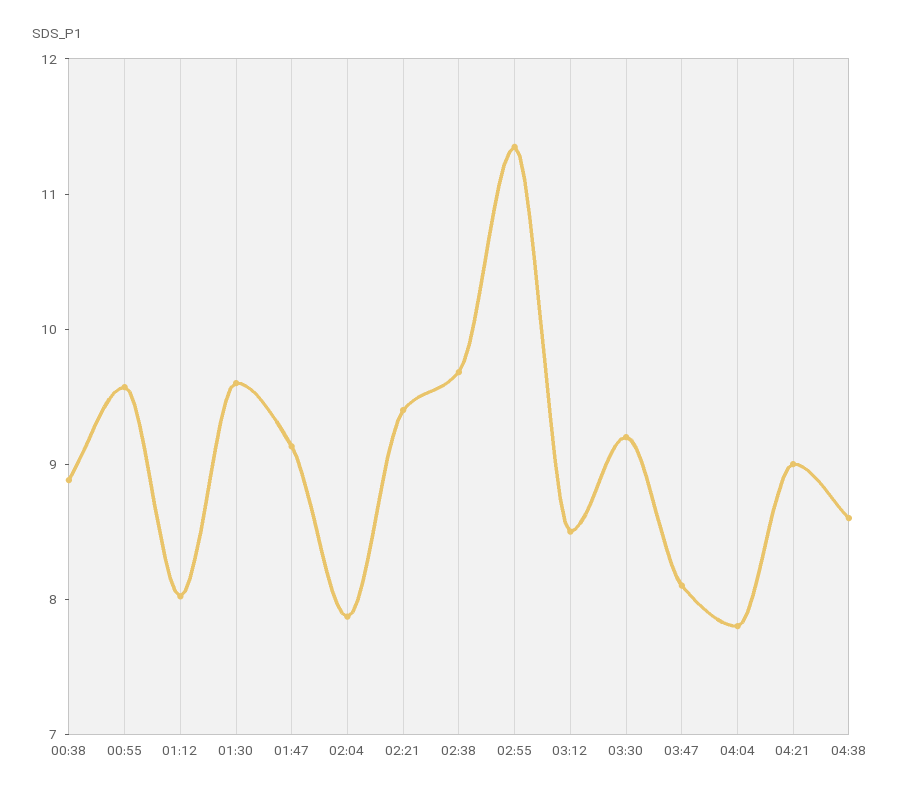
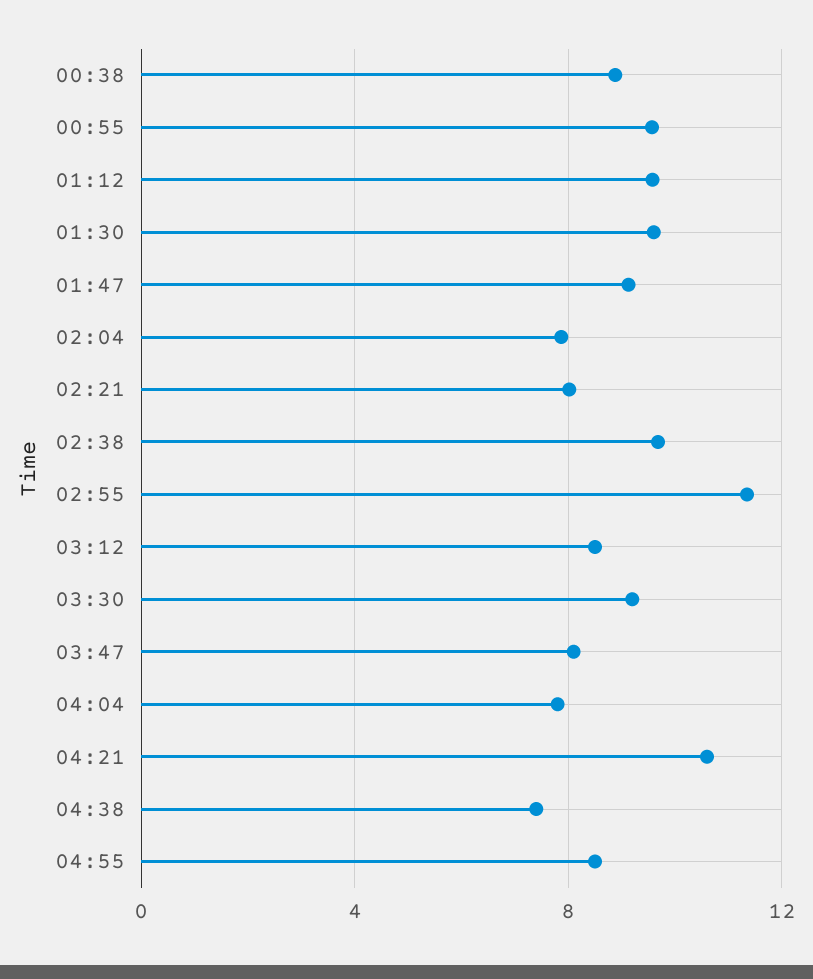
01:12: 8 -> 9.5
02:21: 9.4 -> 8
04:21: 9 -> 10.5
04:38: 8.6 -> 7.5
04:55: none -> 8.5

